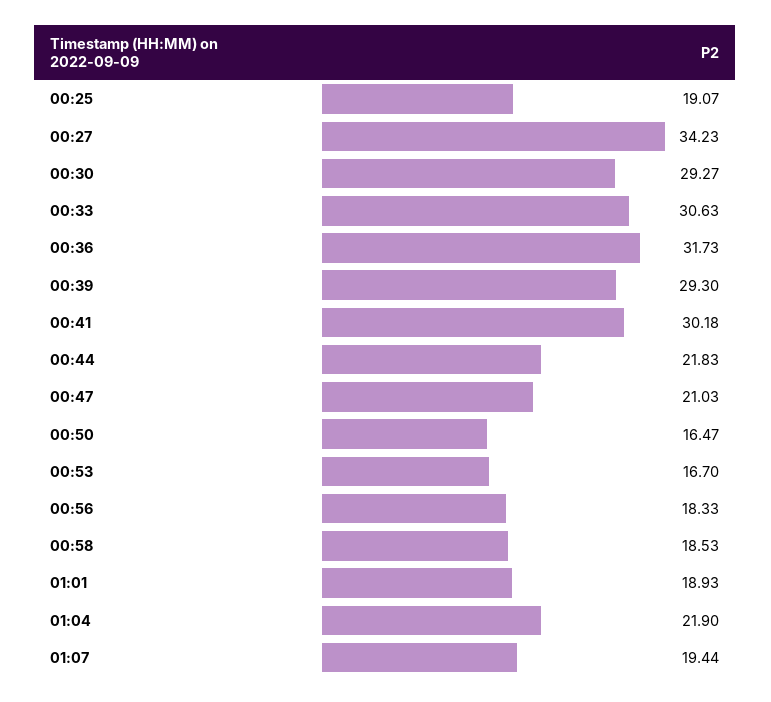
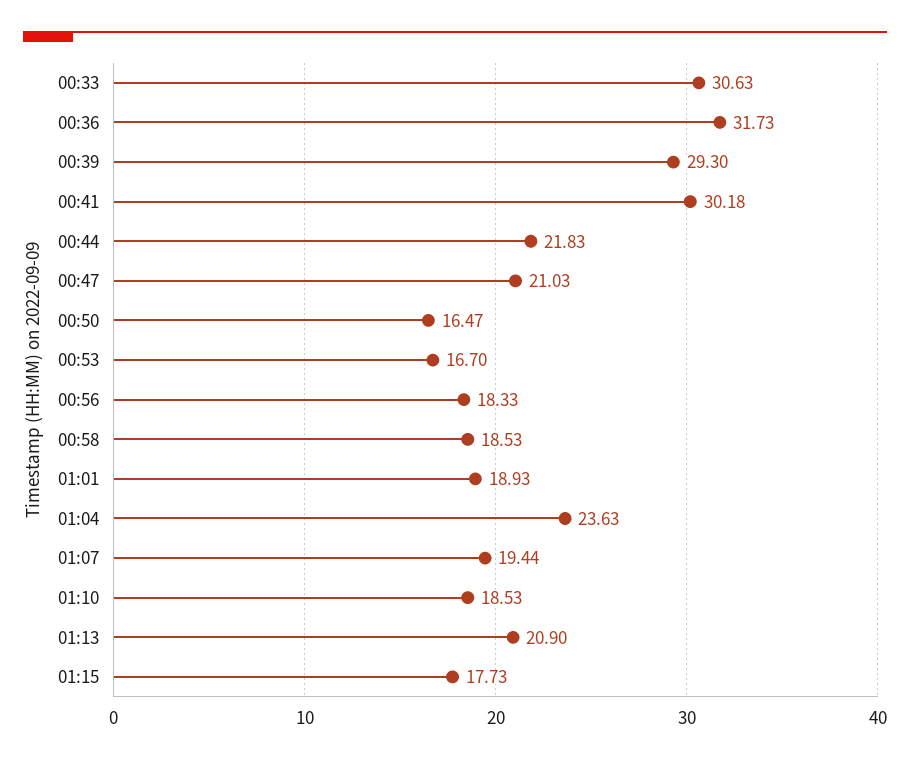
00:25: 19.07 -> none
00:27: 34.23 -> none
00:30: 29.27 -> none
01:04: 21.9 -> 23.63
01:10: none -> 18.53
01:13: none -> 20.9
01:15: none -> 17.73

